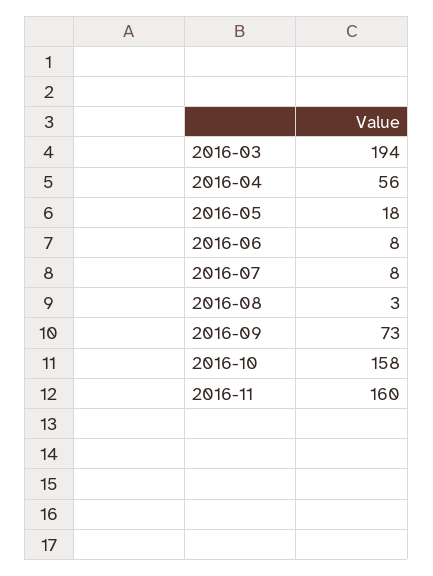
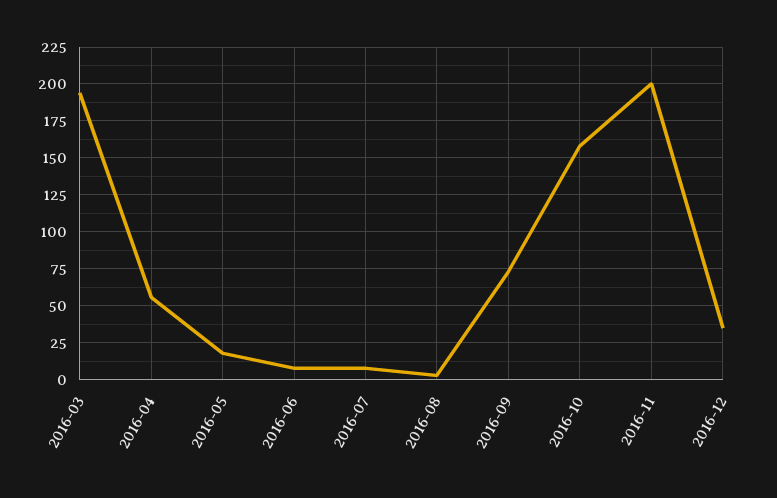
2016-11: 160 -> 200
2016-12: none -> 35

